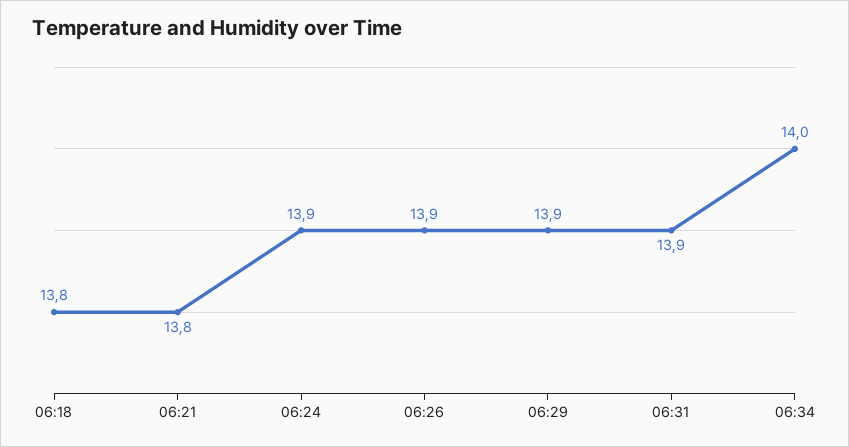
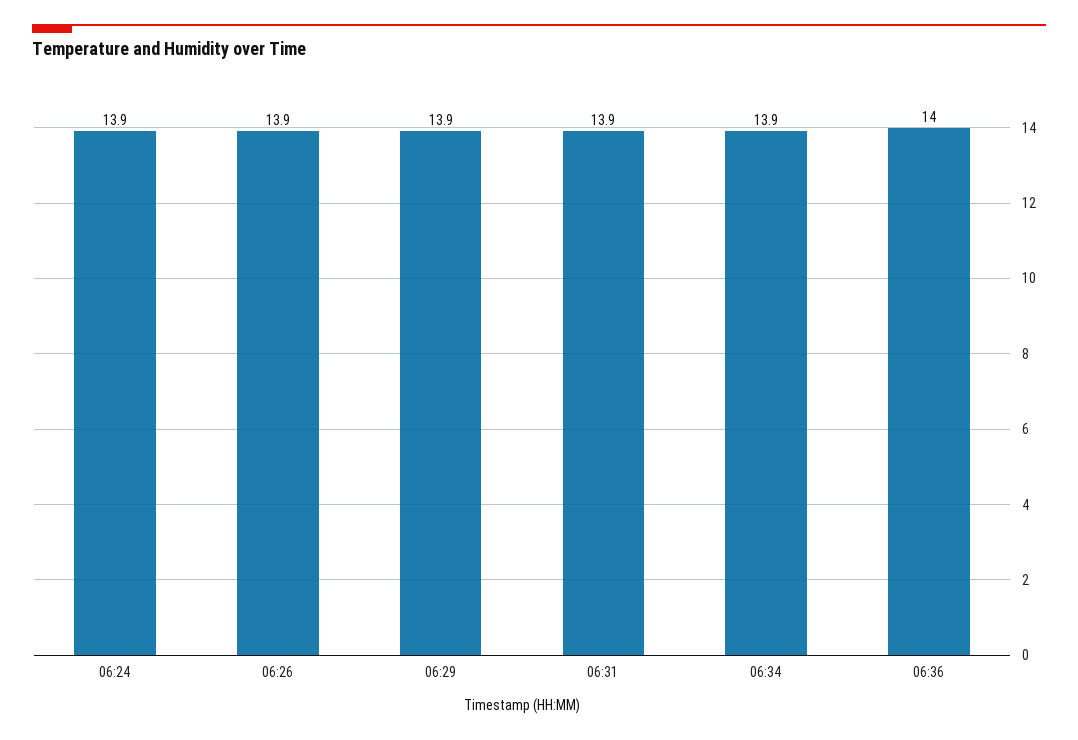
06:18: 13.8 -> none
06:21: 13.8 -> none
06:34: 14 -> 13.9
06:36: none -> 14

